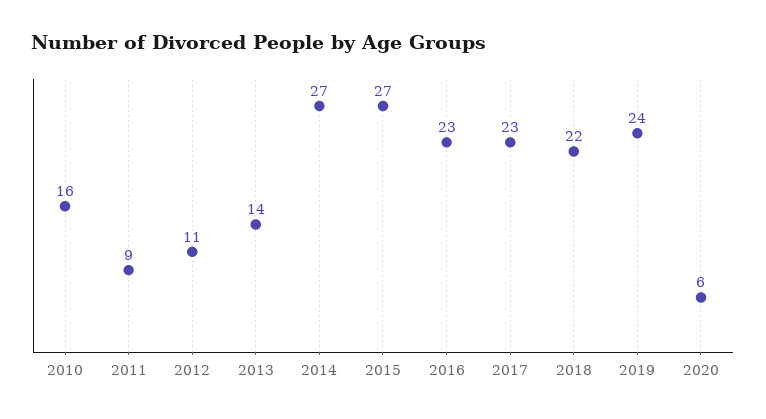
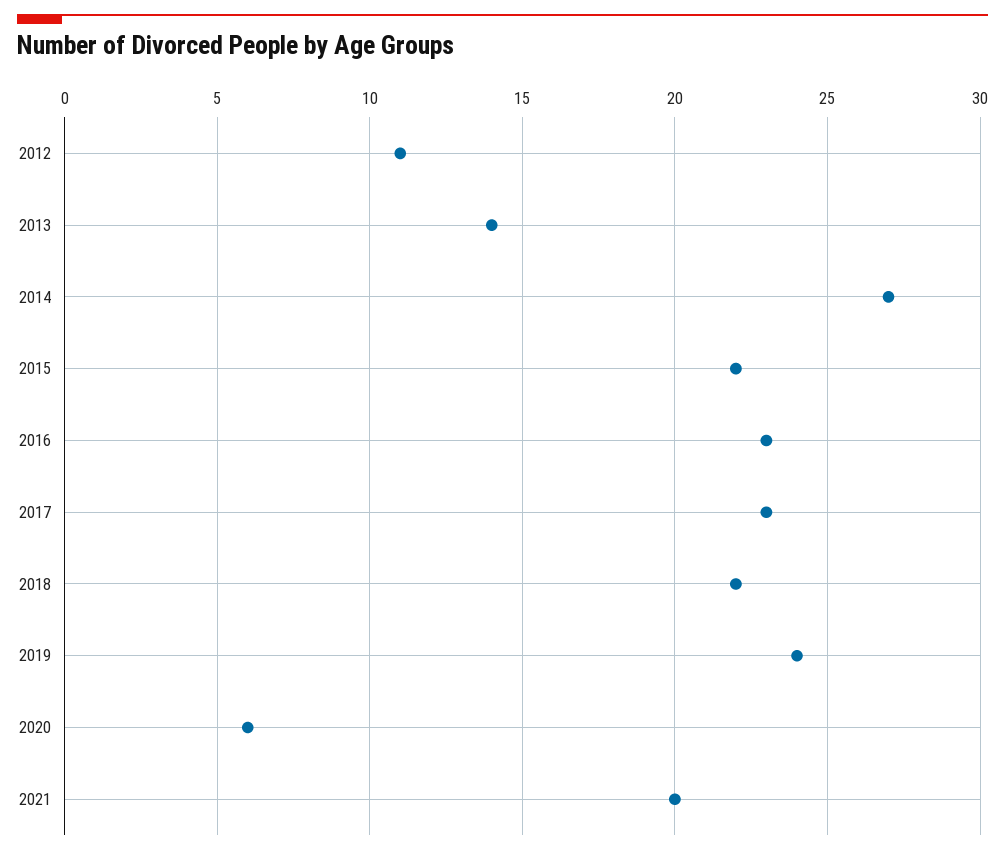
2010: 16 -> none
2011: 9 -> none
2015: 27 -> 22
2021: none -> 20

